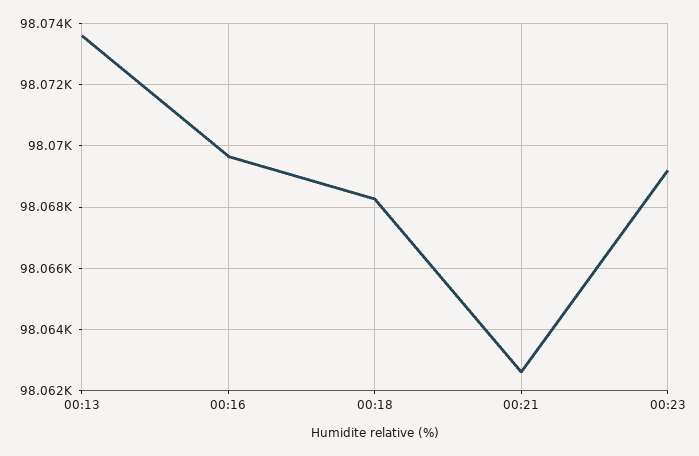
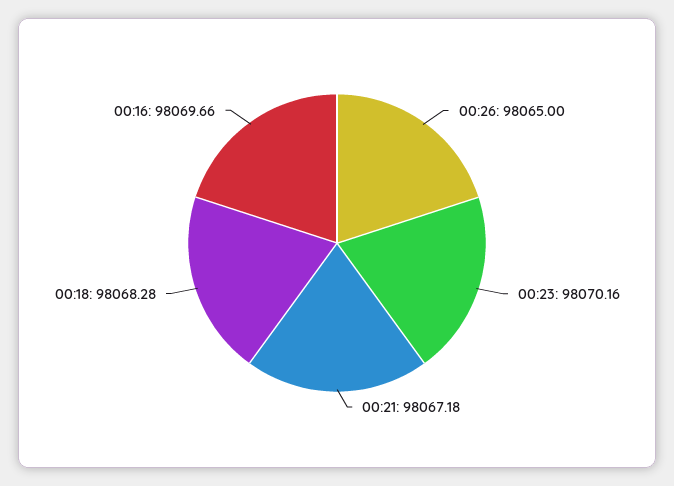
00:13: 98073.6 -> none
00:21: 98062.6 -> 98067.18
00:23: 98069.2 -> 98070.16
00:26: none -> 98065

